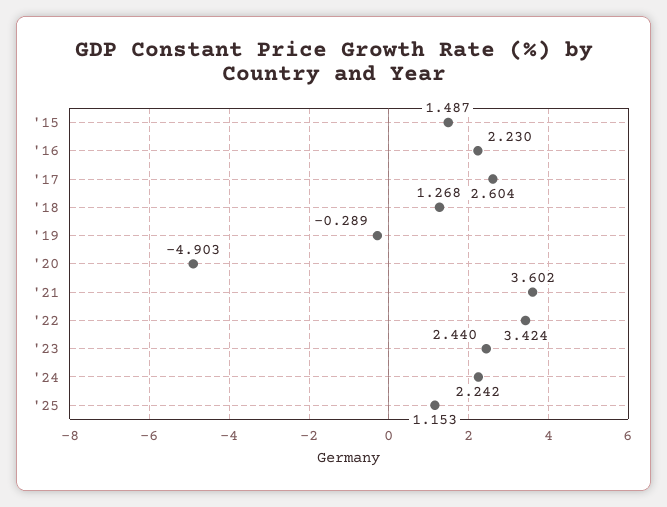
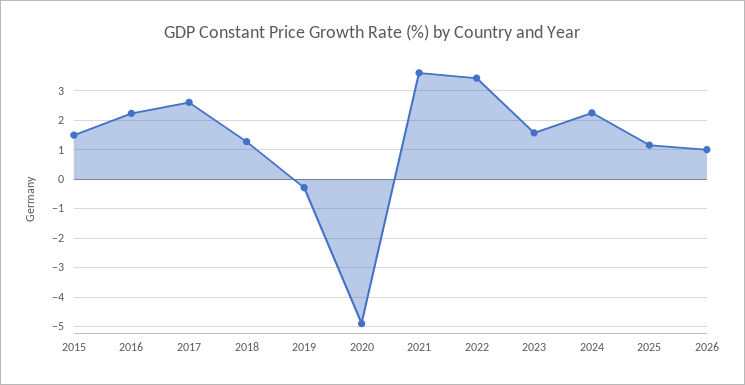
'23: 2.44 -> 1.5
2026: none -> 1

